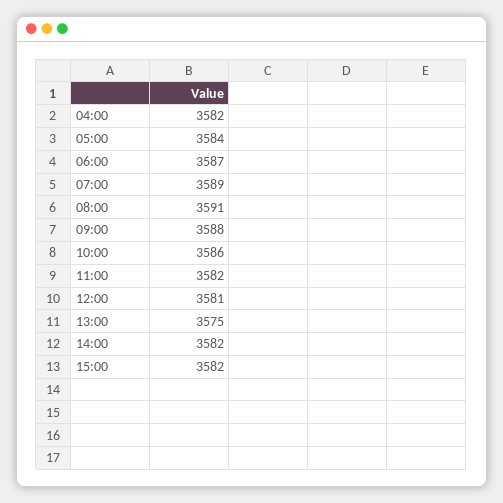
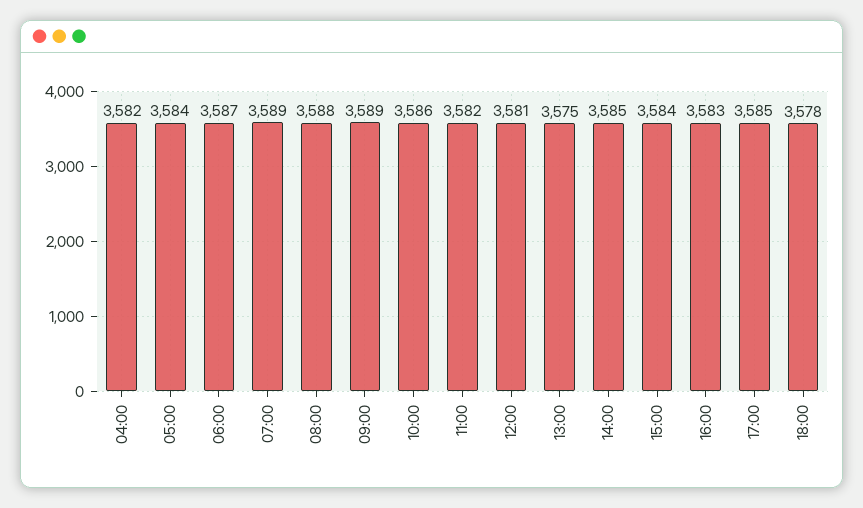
08:00: 3591 -> 3588
09:00: 3588 -> 3589
14:00: 3582 -> 3585
15:00: 3582 -> 3584
16:00: none -> 3583
17:00: none -> 3585
18:00: none -> 3578

